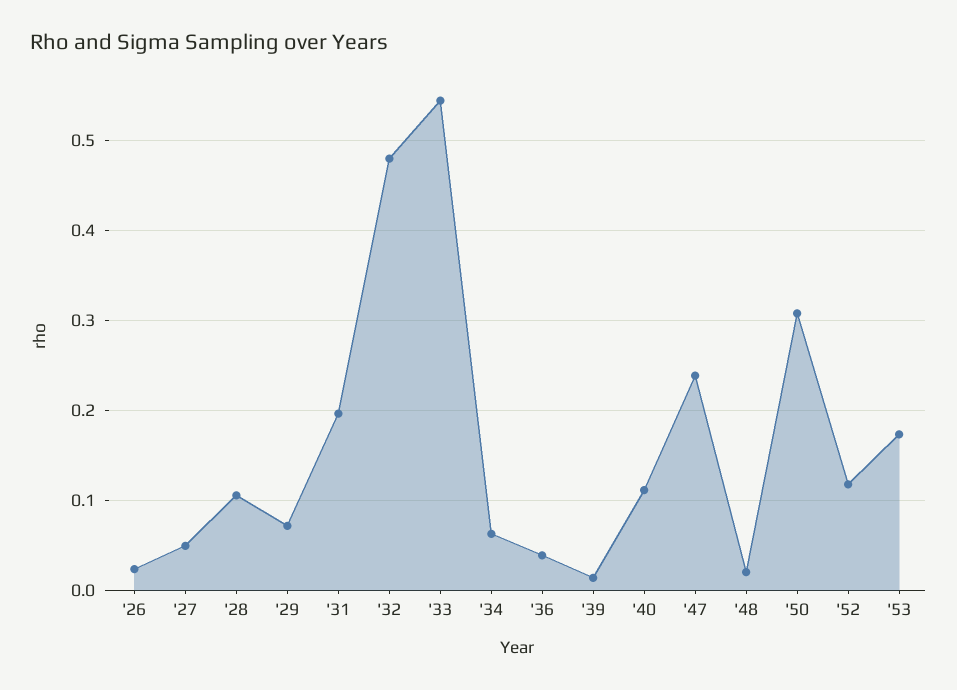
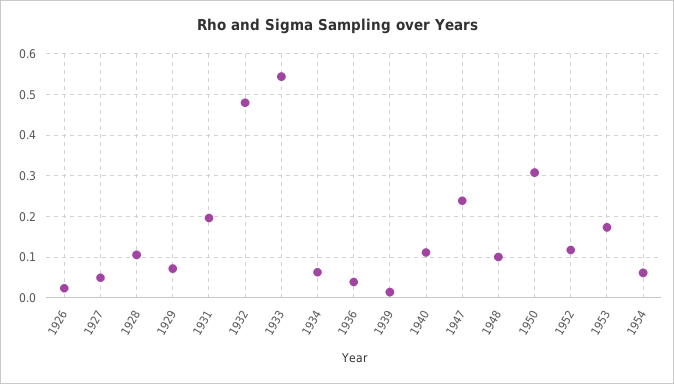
'48: 0.02 -> 0.1
1954: none -> 0.06

